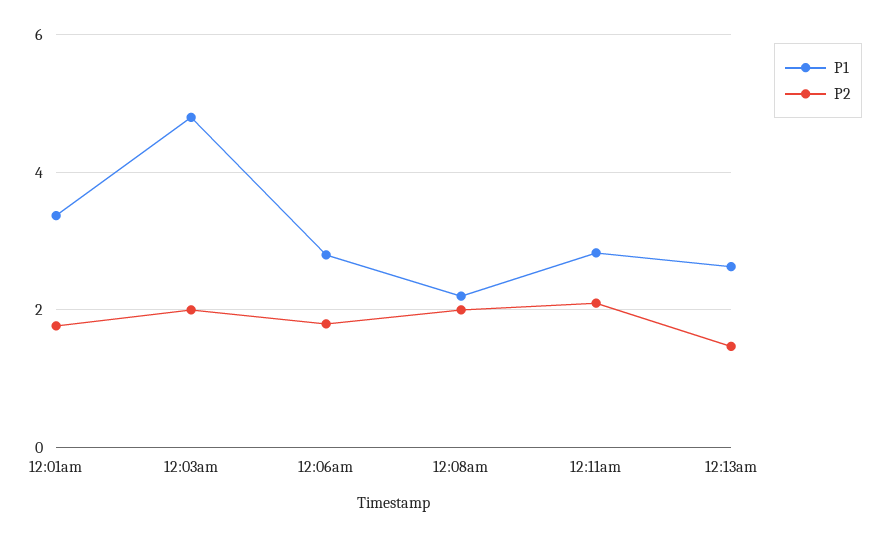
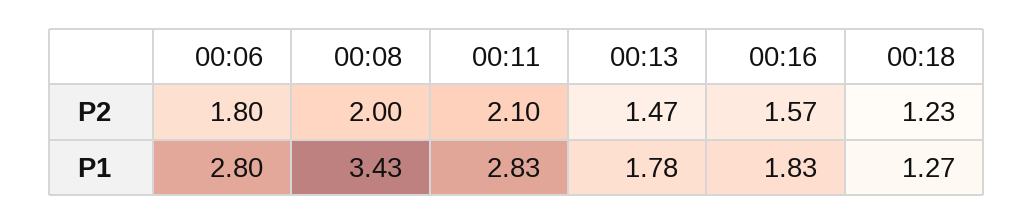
P1, 12:01am: 3.4 -> none
P2, 12:01am: 1.8 -> none
P1, 12:03am: 4.8 -> none
P2, 12:03am: 2 -> none
P1, 12:08am: 2.2 -> 3.43
P1, 12:13am: 2.6 -> 1.78
P2, 00:16: none -> 1.57
P2, 00:18: none -> 1.23
P1, 00:16: none -> 1.83
P1, 00:18: none -> 1.27

